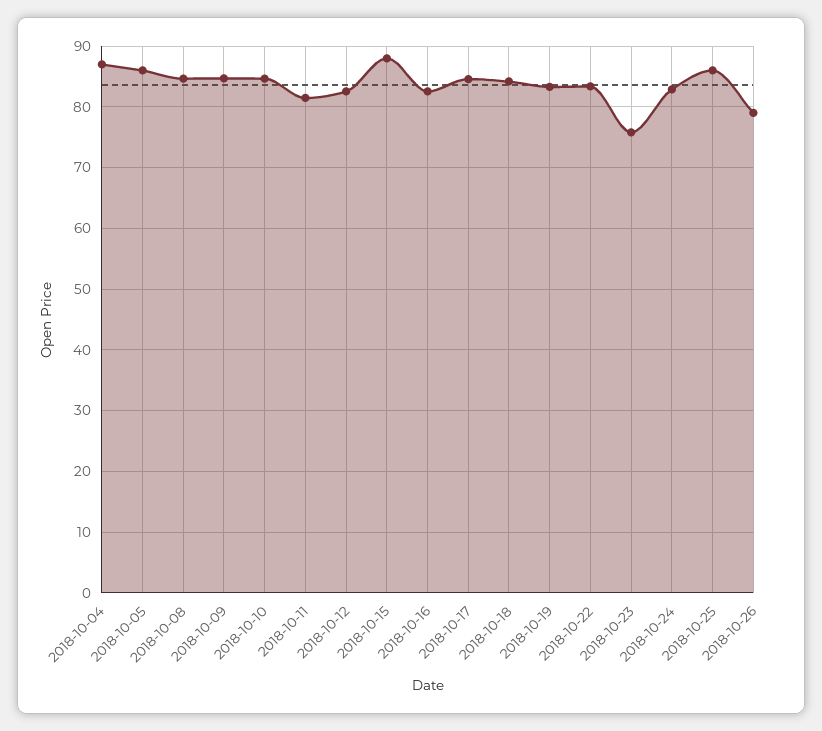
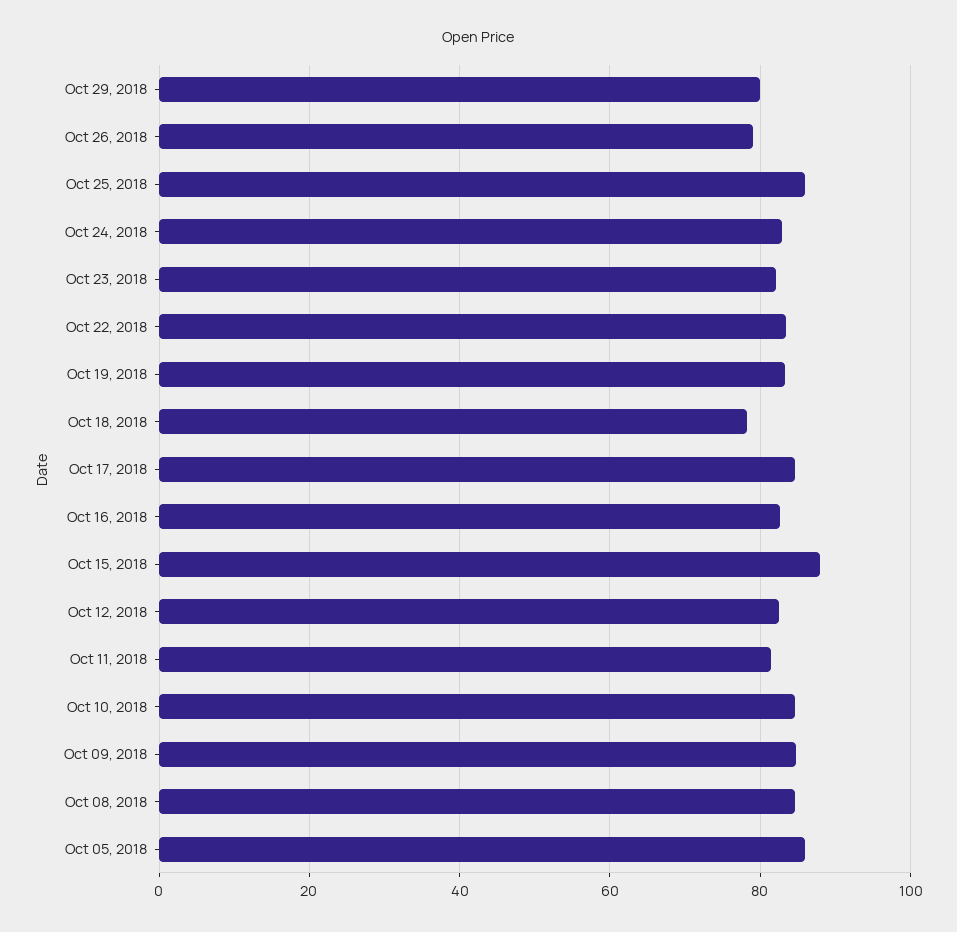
2018-10-04: 87 -> none
2018-10-18: 84 -> 78
2018-10-23: 76 -> 82
Oct 29, 2018: none -> 80

